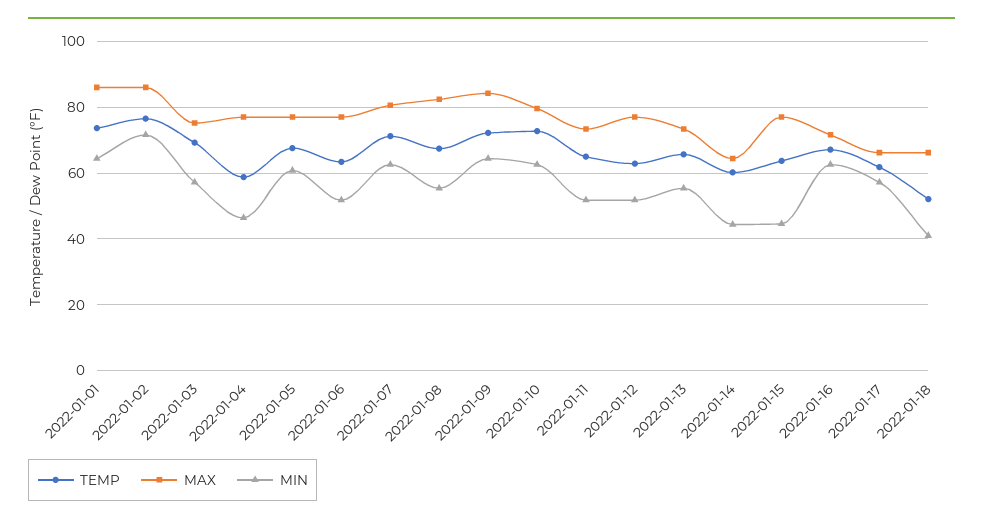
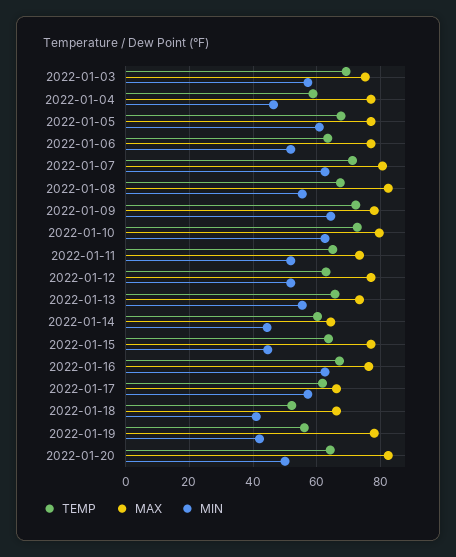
TEMP, 2022-01-01: 74 -> none
MAX, 2022-01-01: 86 -> none
MIN, 2022-01-01: 64 -> none
TEMP, 2022-01-02: 76 -> none
MAX, 2022-01-02: 86 -> none
MIN, 2022-01-02: 72 -> none
MAX, 2022-01-09: 84 -> 78
MAX, 2022-01-16: 72 -> 76
TEMP, 2022-01-19: none -> 56
MAX, 2022-01-19: none -> 78
MIN, 2022-01-19: none -> 42
TEMP, 2022-01-20: none -> 64
MAX, 2022-01-20: none -> 82
MIN, 2022-01-20: none -> 50

